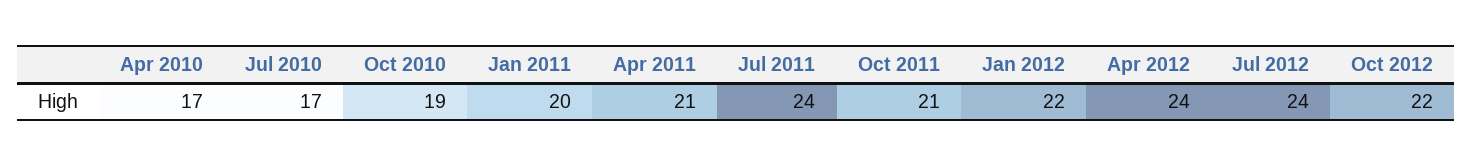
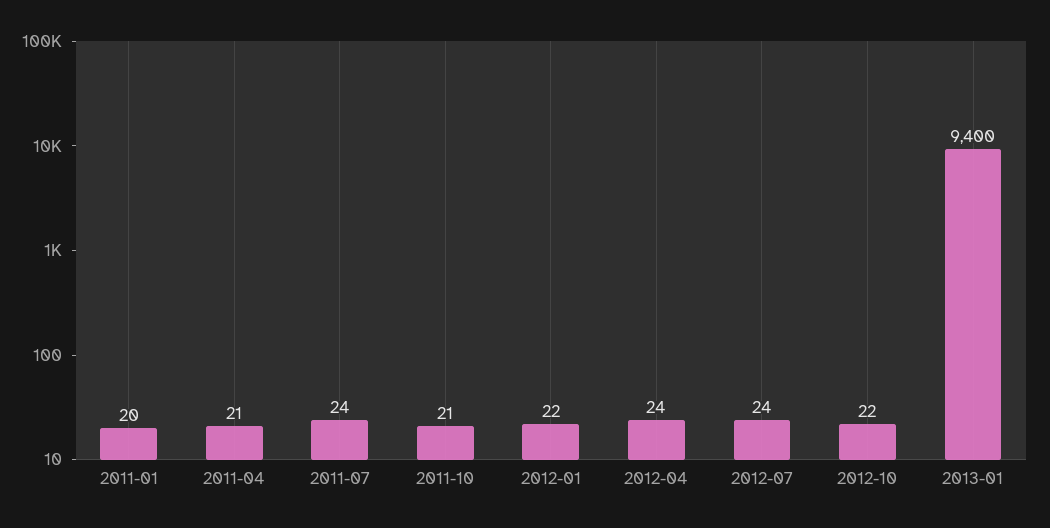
Apr 2010: 17 -> none
Jul 2010: 17 -> none
Oct 2010: 19 -> none
2013-01: none -> 9400

